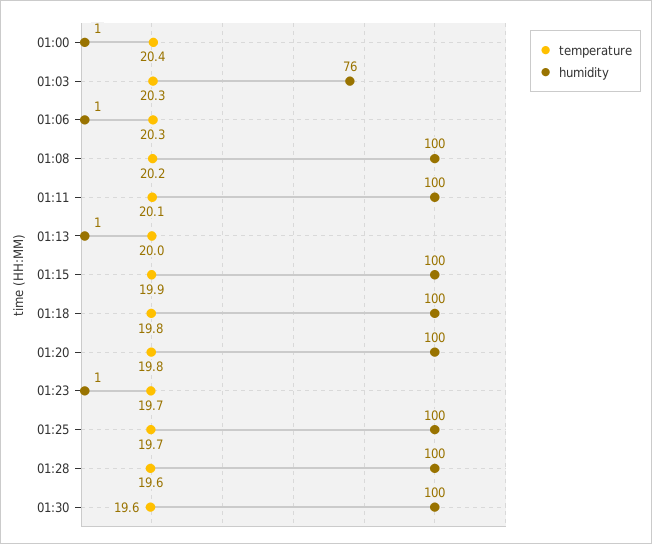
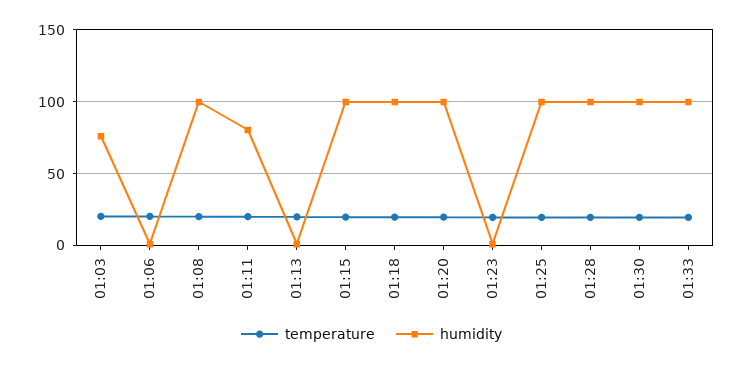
temperature, 01:00: 20.4 -> none
humidity, 01:00: 1 -> none
humidity, 01:11: 100 -> 80
temperature, 01:33: none -> 20
humidity, 01:33: none -> 100

